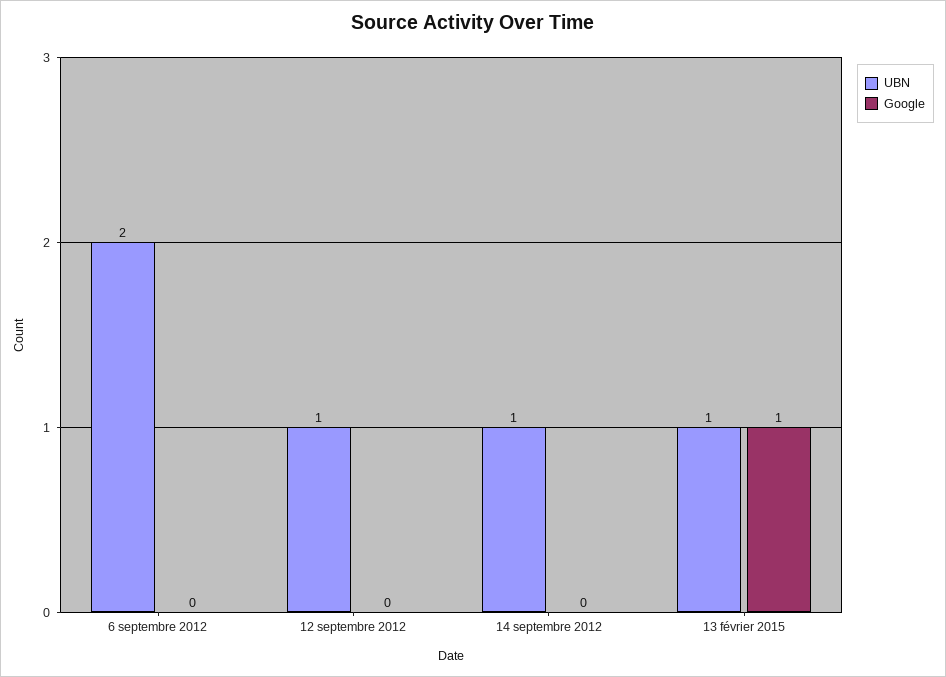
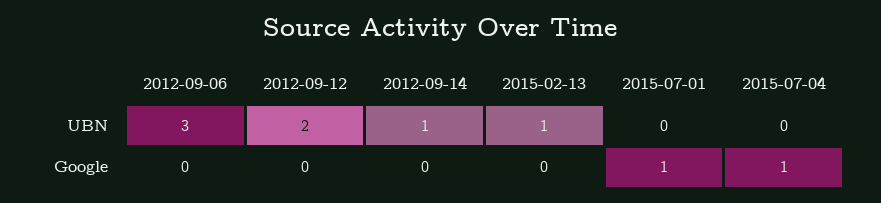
UBN, 6 septembre 2012: 2 -> 3
UBN, 12 septembre 2012: 1 -> 2
Google, 13 février 2015: 1 -> 0
UBN, 2015-07-01: none -> 0
UBN, 2015-07-04: none -> 0
Google, 2015-07-01: none -> 1
Google, 2015-07-04: none -> 1

